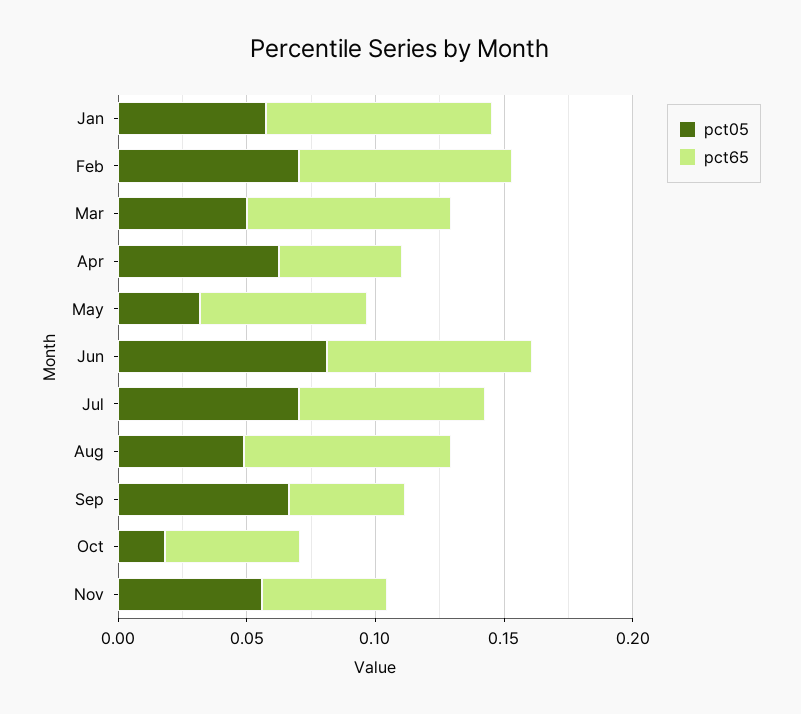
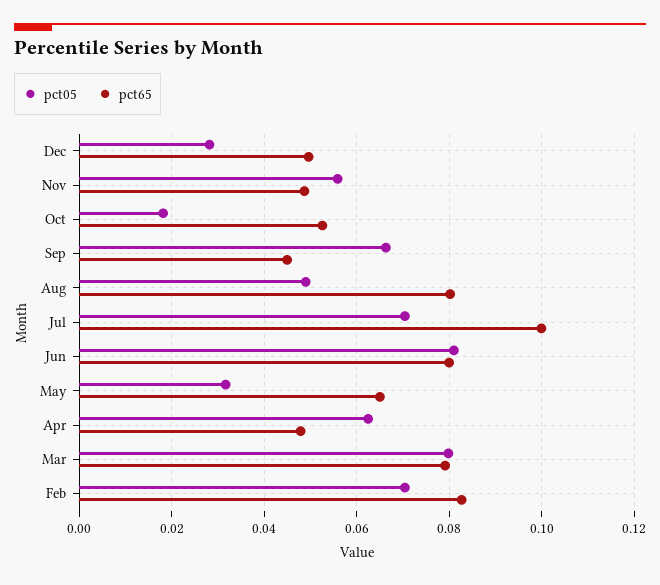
pct05, Jan: 0.06 -> none
pct65, Jan: 0.09 -> none
pct05, Mar: 0.05 -> 0.08
pct65, Jul: 0.07 -> 0.1
pct05, Dec: none -> 0.028
pct65, Dec: none -> 0.05

